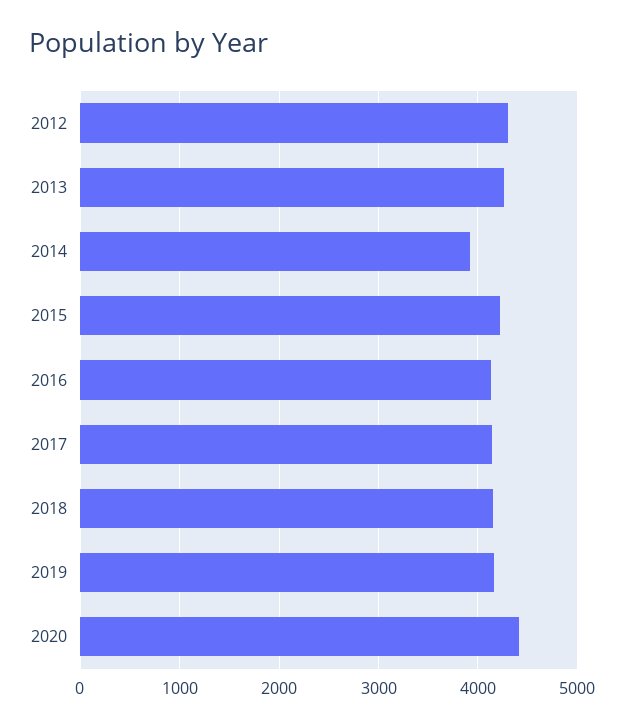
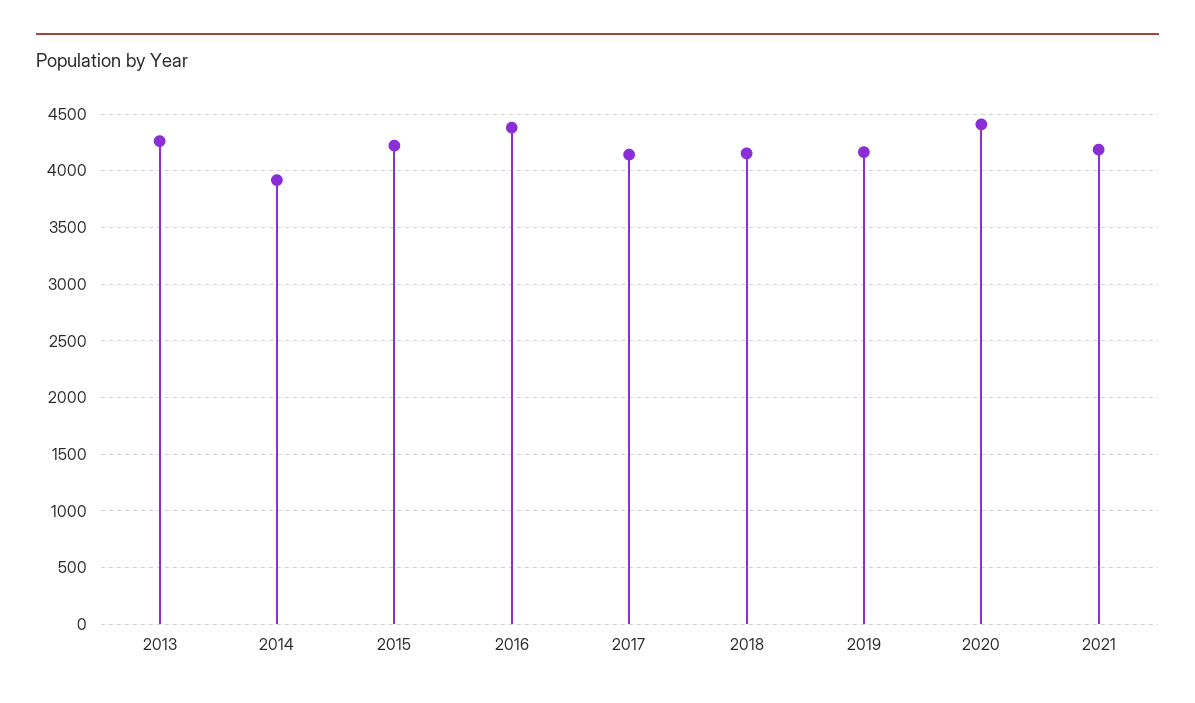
2012: 4300 -> none
2016: 4100 -> 4400
2021: none -> 4200

